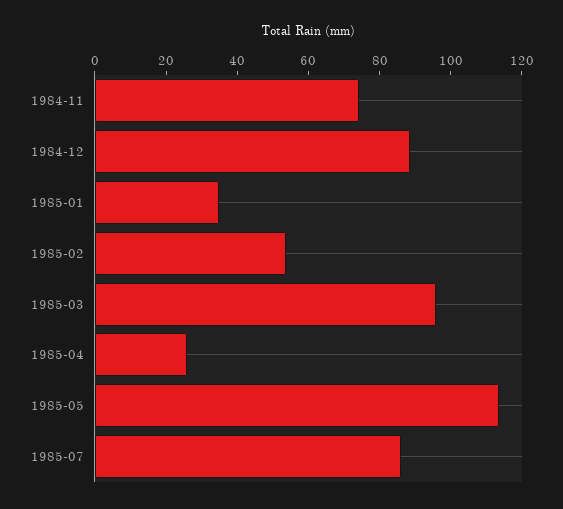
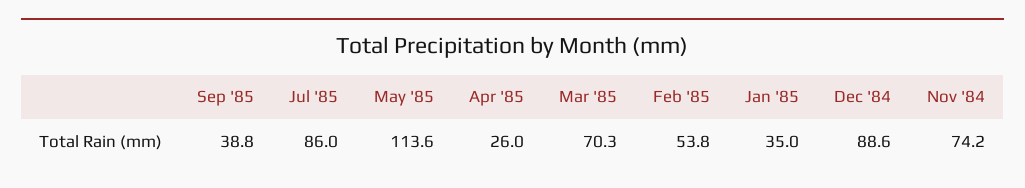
1985-03: 95 -> 70.3
Sep '85: none -> 38.8

